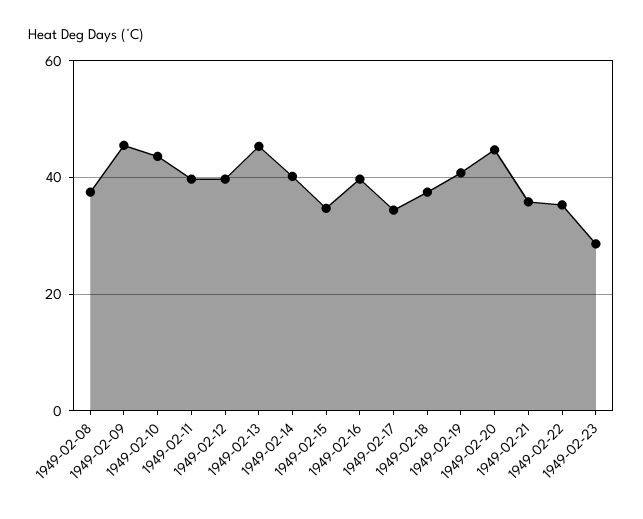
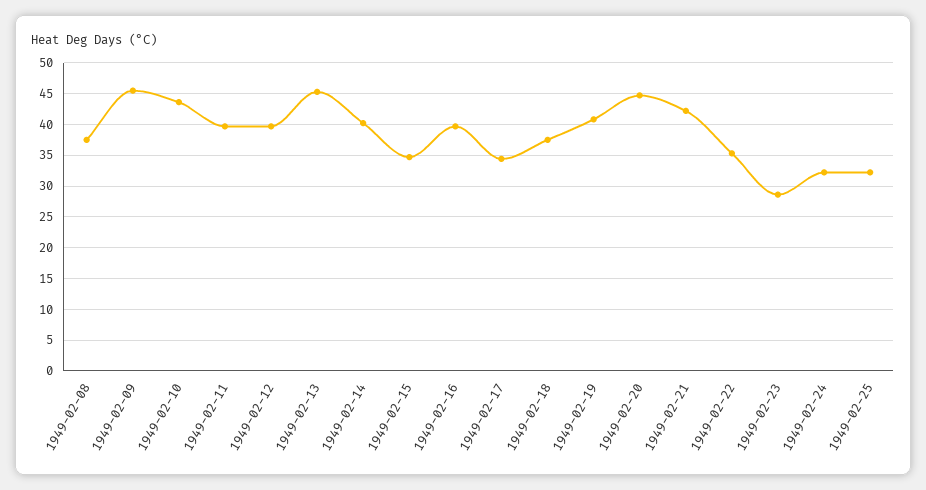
1949-02-21: 36 -> 42
1949-02-24: none -> 32
1949-02-25: none -> 32

